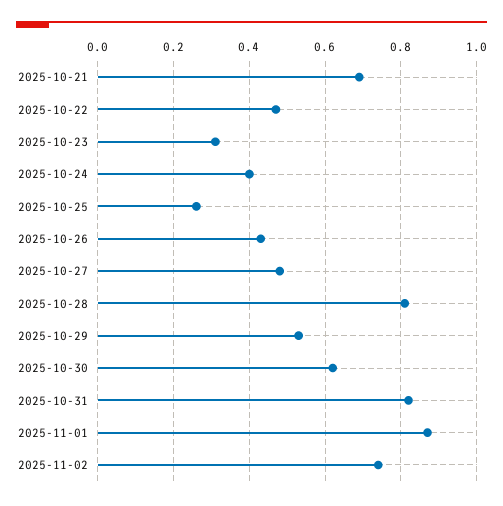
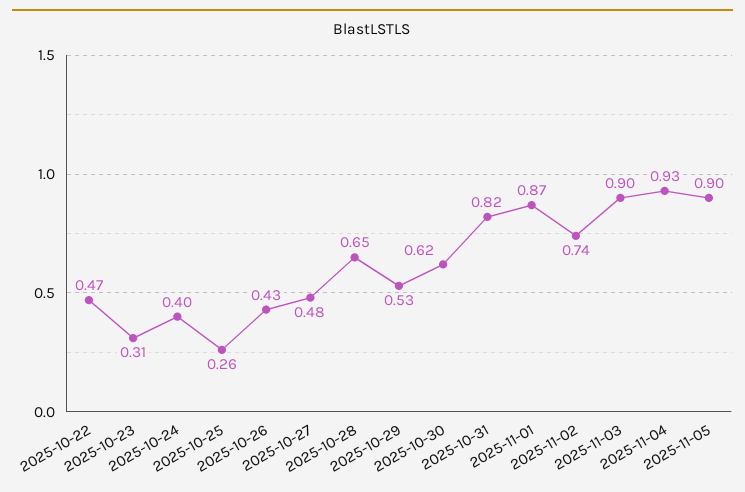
2025-10-21: 0.7 -> none
2025-10-28: 0.8 -> 0.65
2025-11-03: none -> 0.9
2025-11-04: none -> 0.93
2025-11-05: none -> 0.9

